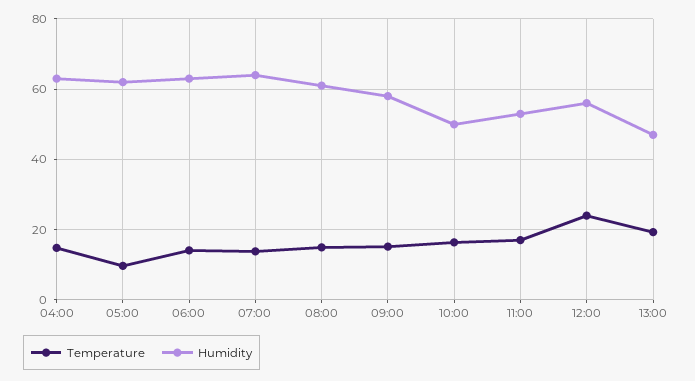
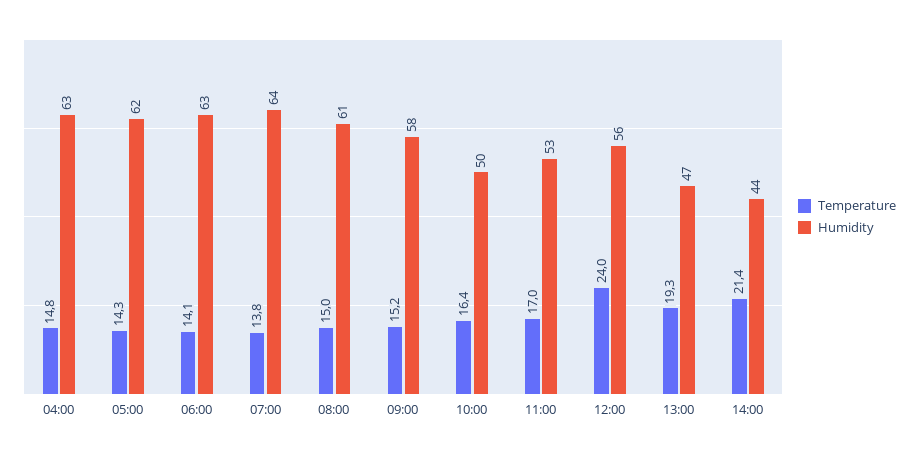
Temperature, 05:00: 10 -> 14.3
Temperature, 14:00: none -> 21.4
Humidity, 14:00: none -> 44

